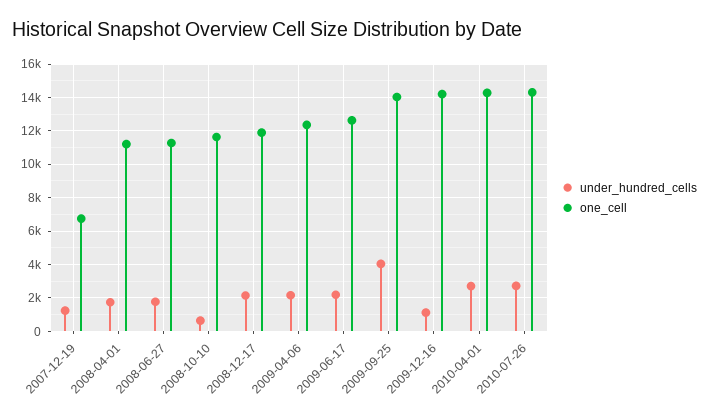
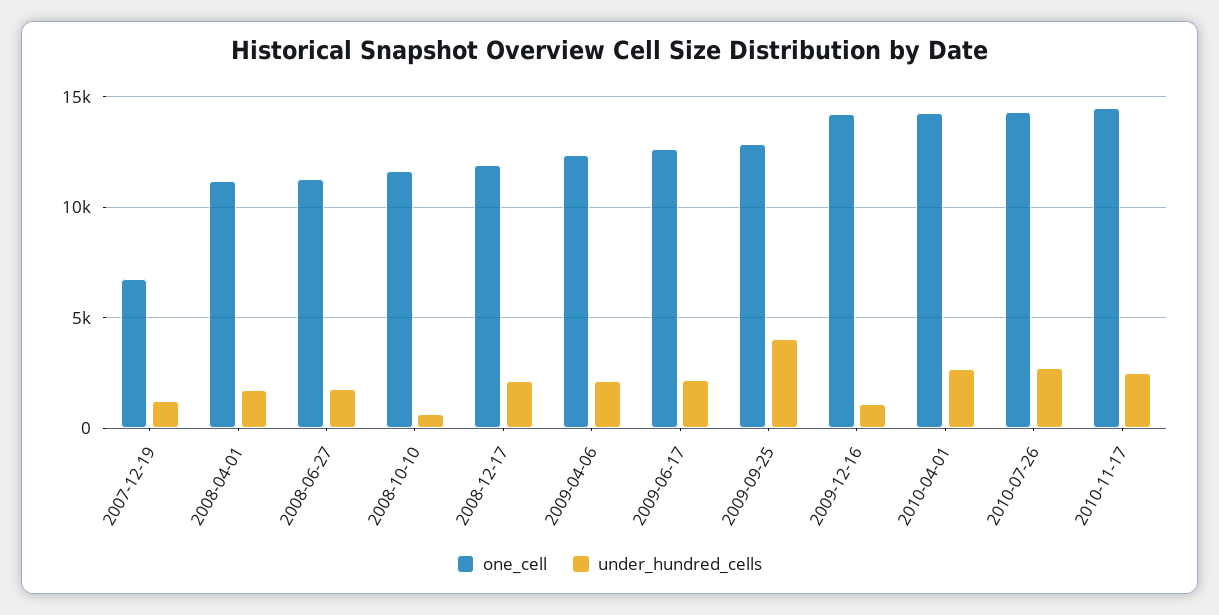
one_cell, 2009-09-25: 14000 -> 13000
one_cell, 2010-11-17: none -> 14500
under_hundred_cells, 2010-11-17: none -> 2500

